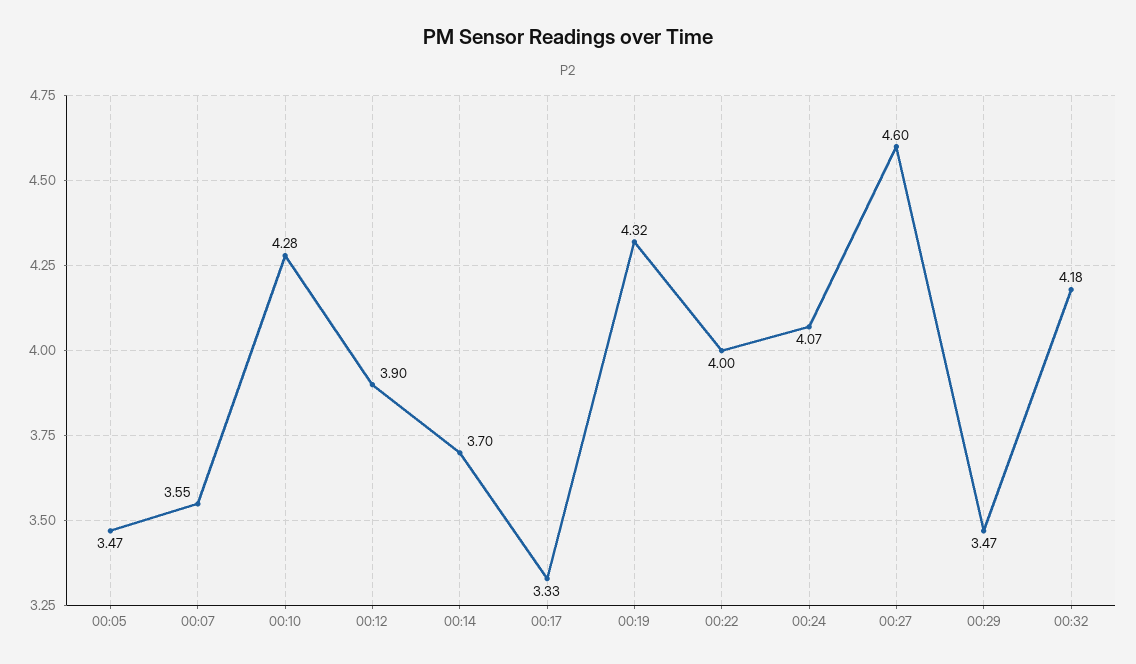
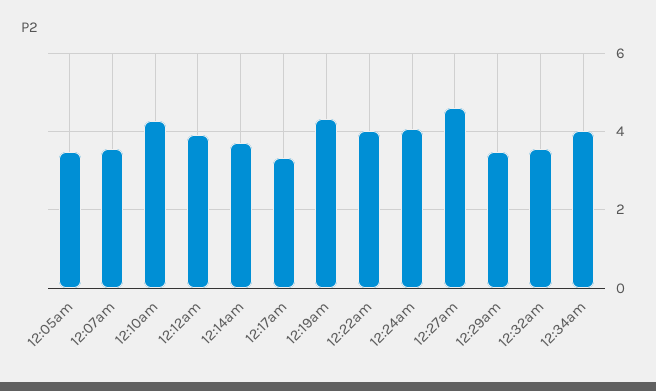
00:32: 4.18 -> 3.6
12:34am: none -> 4

